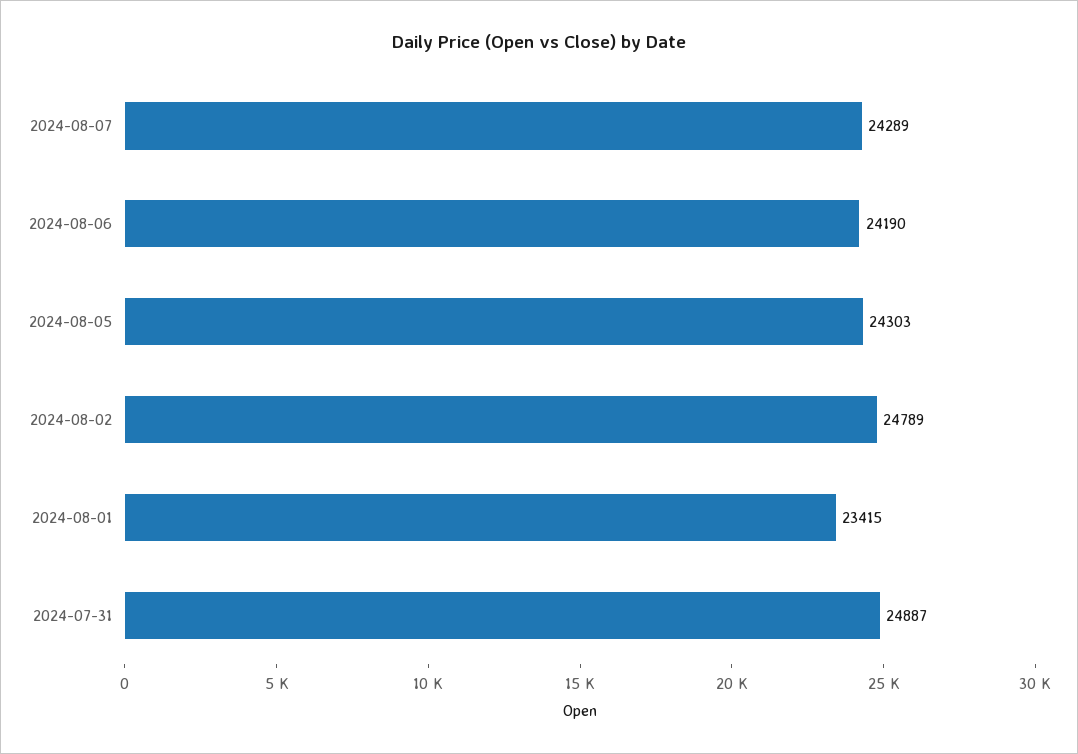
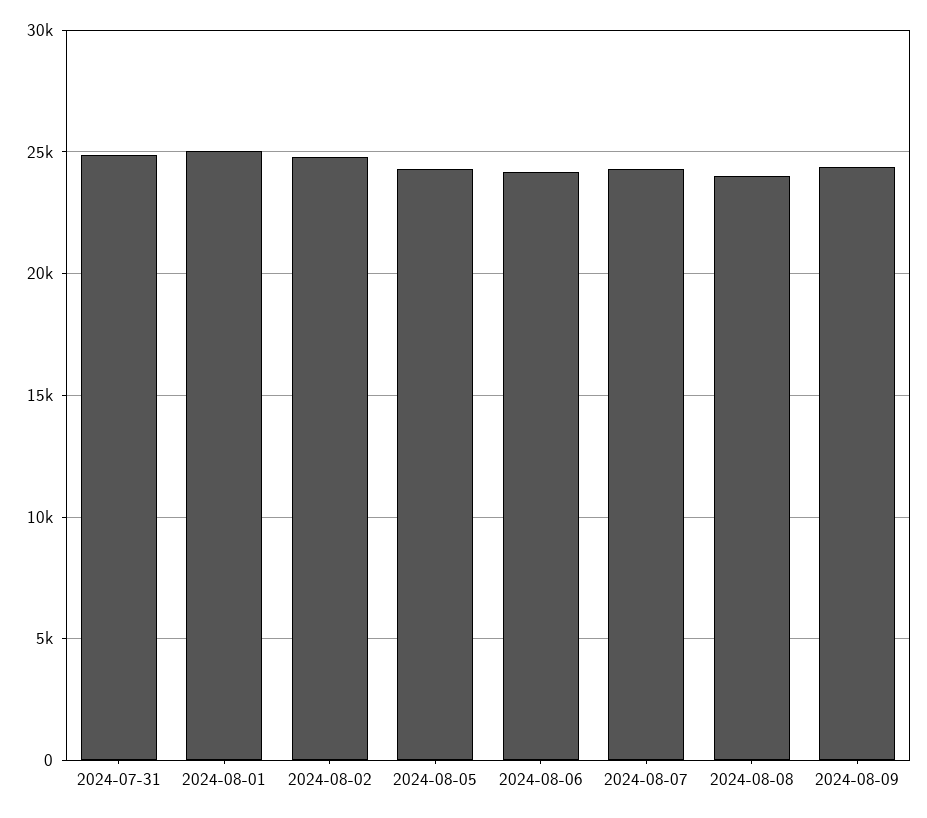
2024-08-01: 23415 -> 25000
2024-08-08: none -> 24000
2024-08-09: none -> 24500

